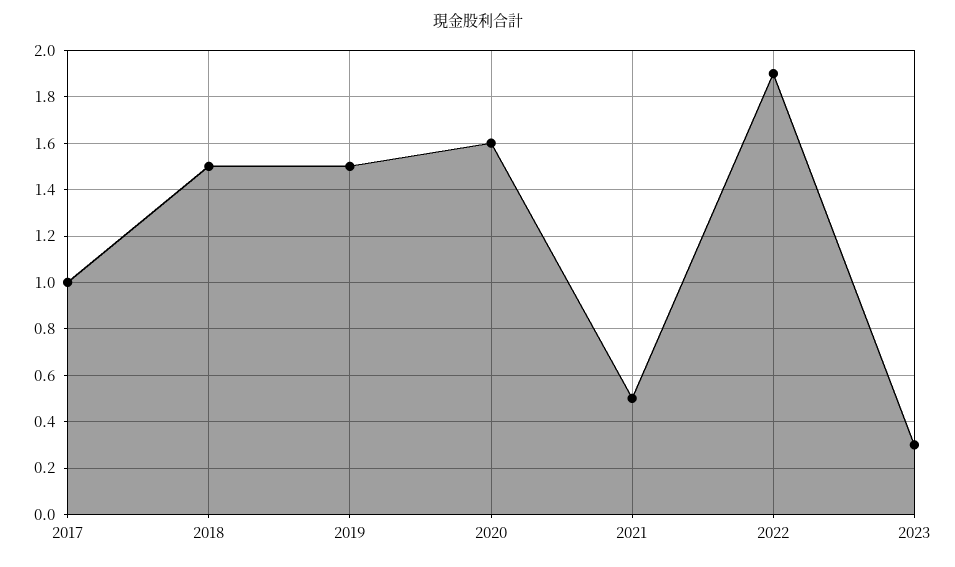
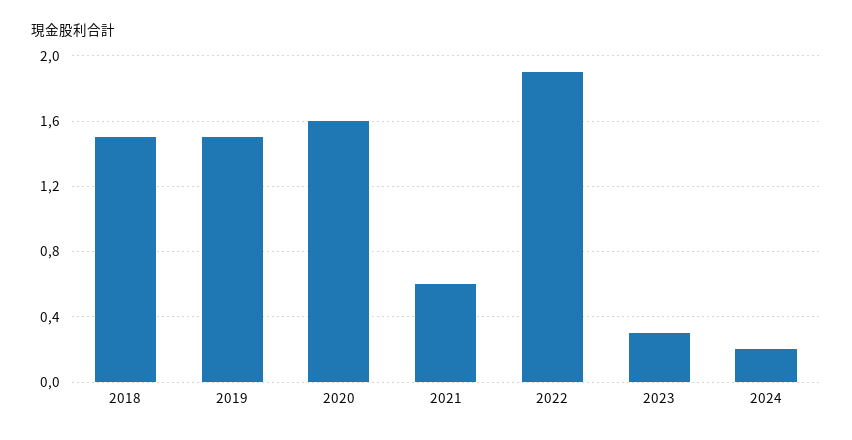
2017: 1 -> none
2021: 0.5 -> 0.6
2024: none -> 0.2

